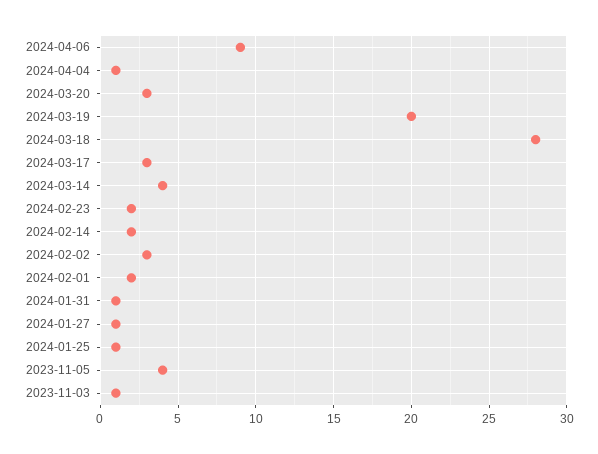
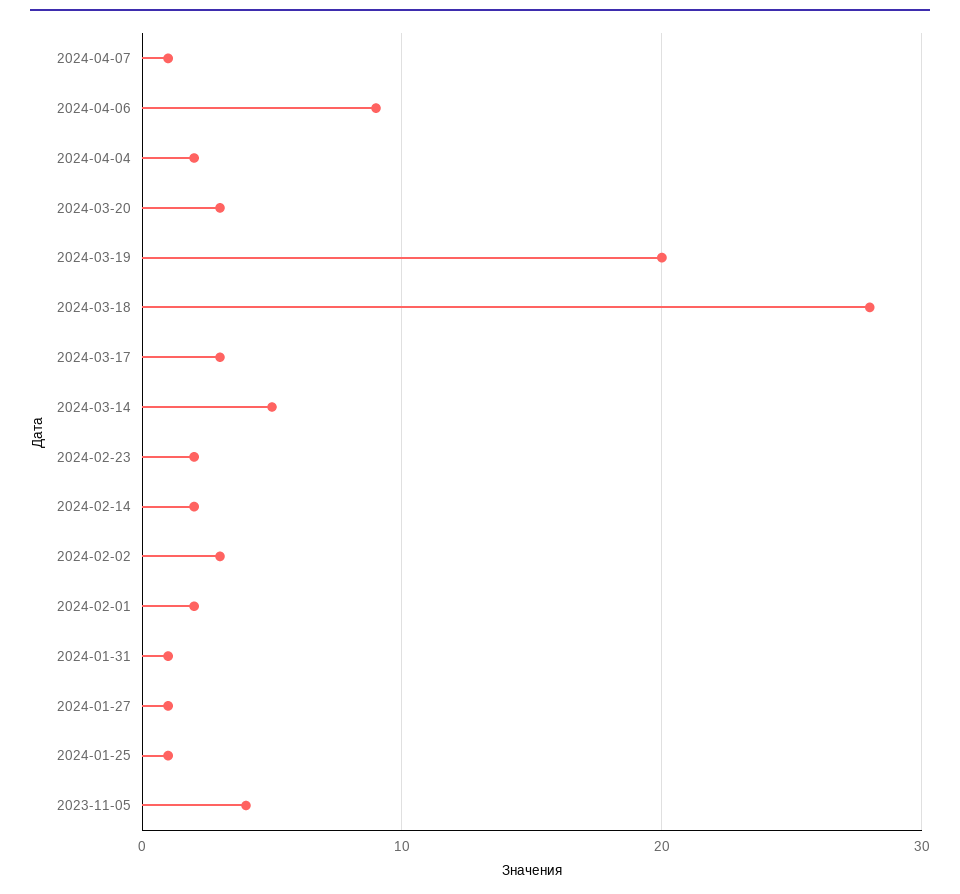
2024-04-04: 1 -> 2
2024-03-14: 4 -> 5
2023-11-03: 1 -> none
2024-04-07: none -> 1

